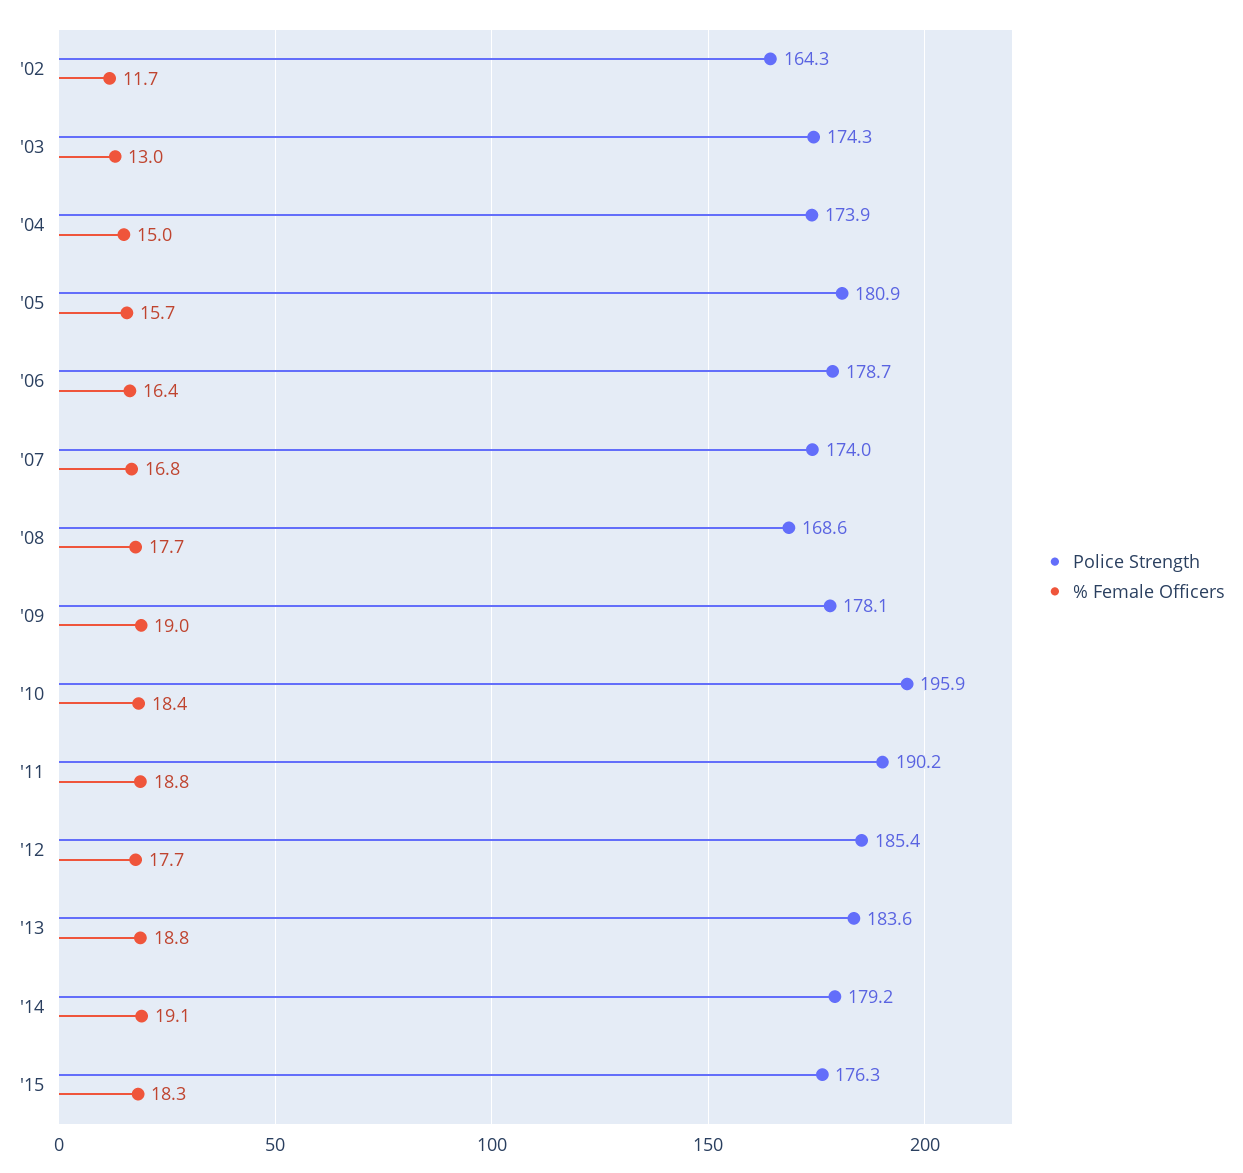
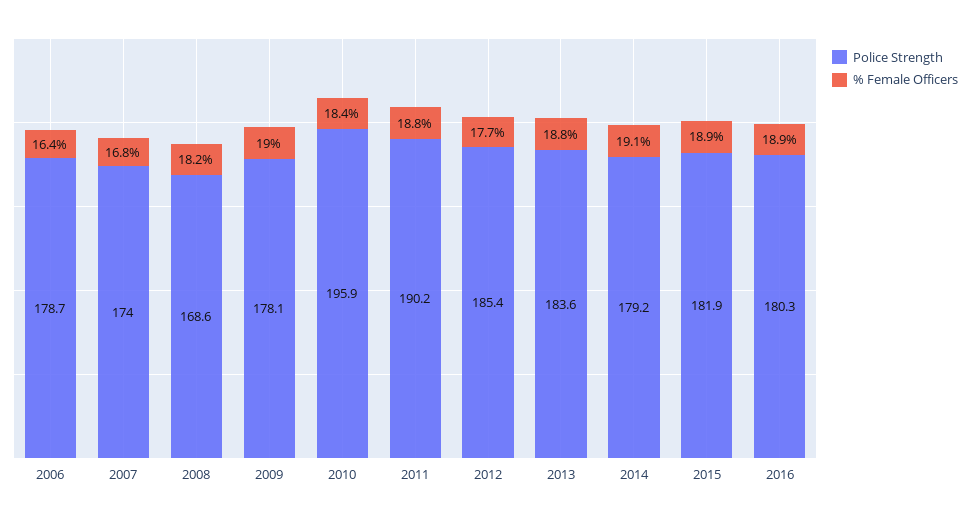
Police Strength, '02: 164.3 -> none
% Female Officers, '02: 11.7 -> none
Police Strength, '03: 174.3 -> none
% Female Officers, '03: 13 -> none
Police Strength, '04: 173.9 -> none
% Female Officers, '04: 15 -> none
Police Strength, '05: 180.9 -> none
% Female Officers, '05: 15.7 -> none
% Female Officers, '08: 17.7 -> 18.2
Police Strength, '15: 176.3 -> 181.9
% Female Officers, '15: 18.3 -> 18.9
Police Strength, 2016: none -> 180.3
% Female Officers, 2016: none -> 18.9

